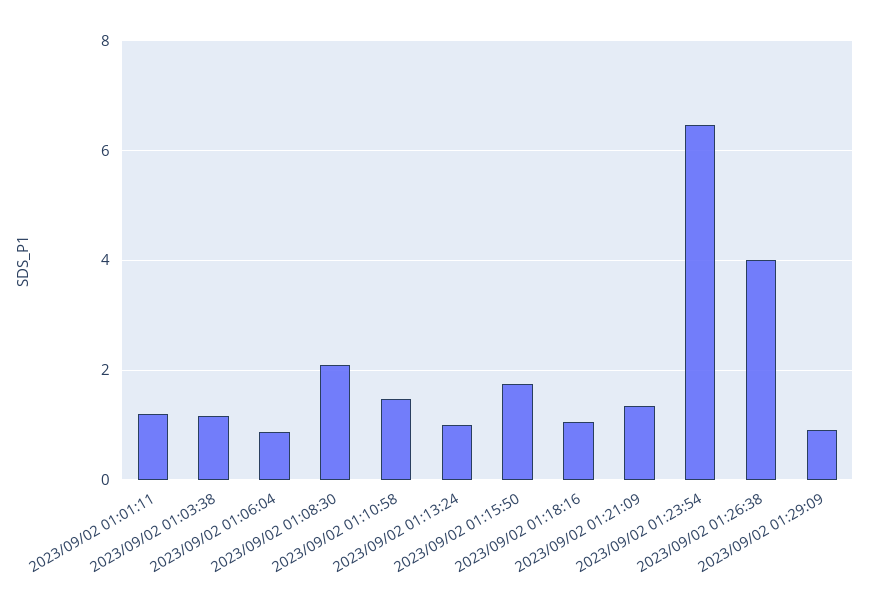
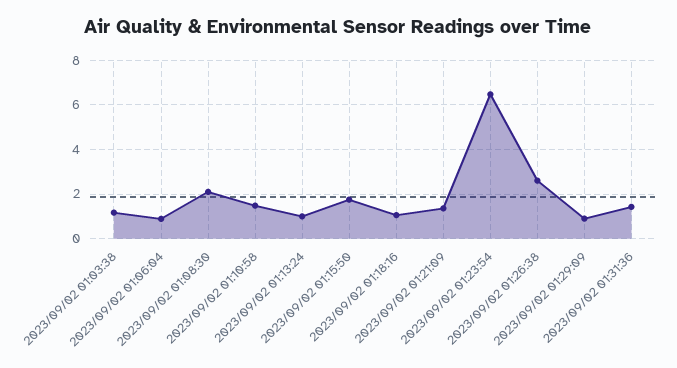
2023/09/02 01:01:11: 1.2 -> none
2023/09/02 01:26:38: 4 -> 2.5
2023/09/02 01:31:36: none -> 1.5

